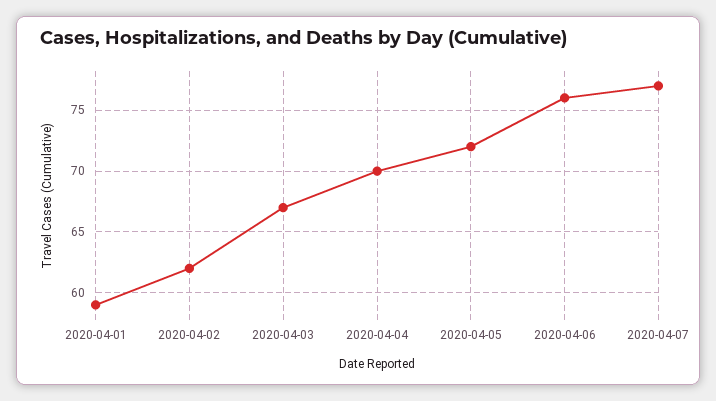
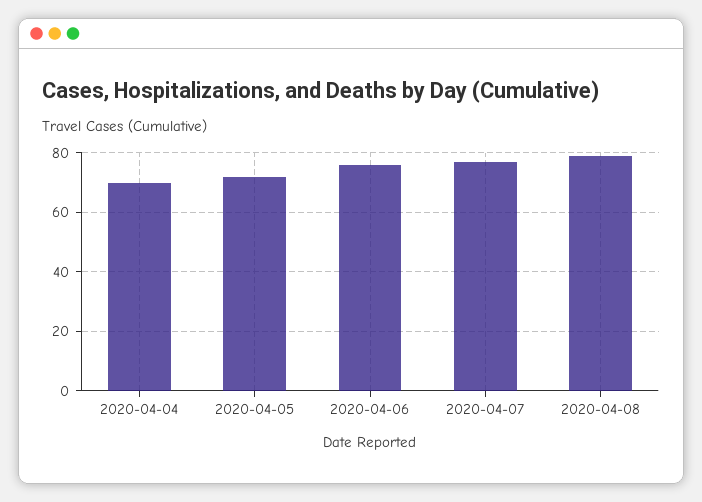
2020-04-01: 59 -> none
2020-04-02: 62 -> none
2020-04-03: 67 -> none
2020-04-08: none -> 80

